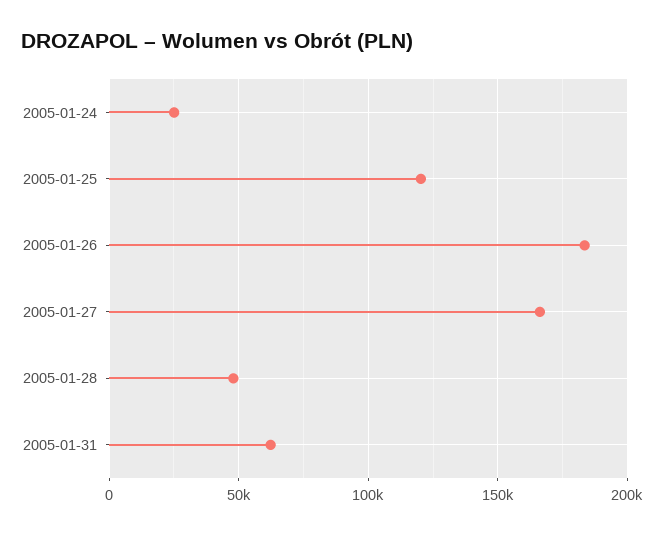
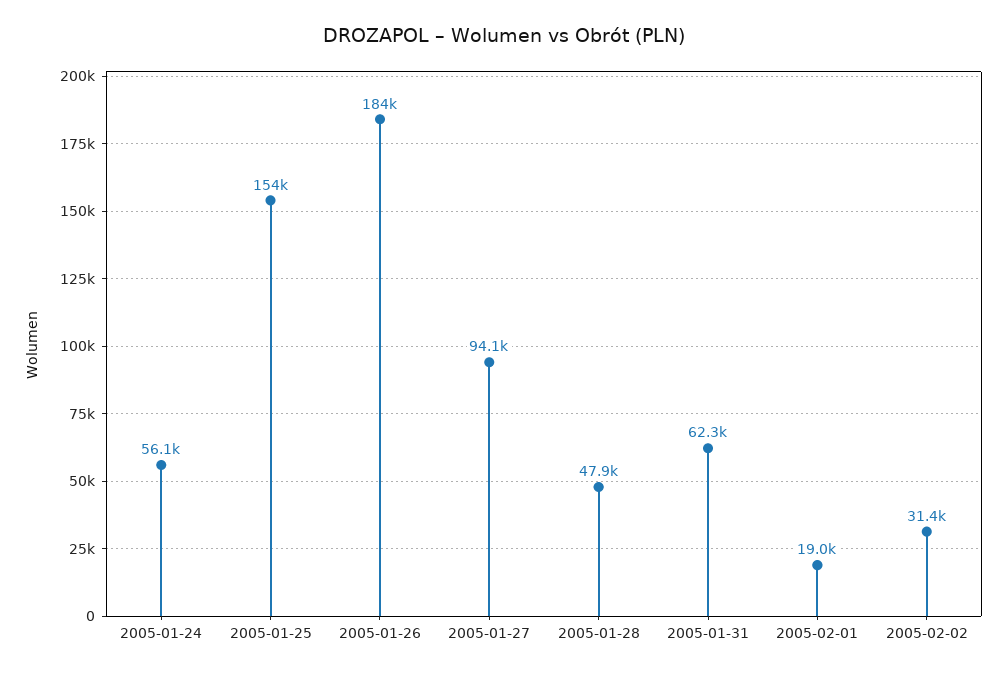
2005-01-24: 25000 -> 56100
2005-01-25: 120000 -> 154000
2005-01-27: 165000 -> 94100
2005-02-01: none -> 19000
2005-02-02: none -> 31400

